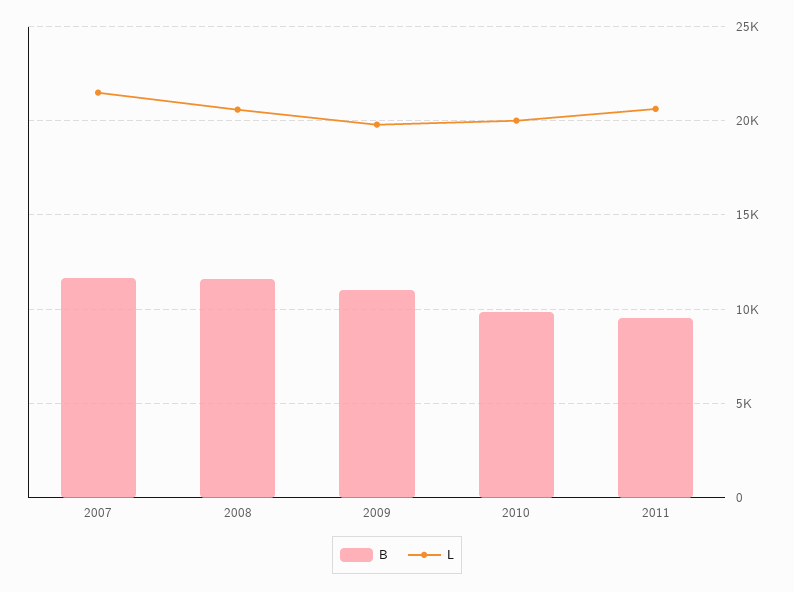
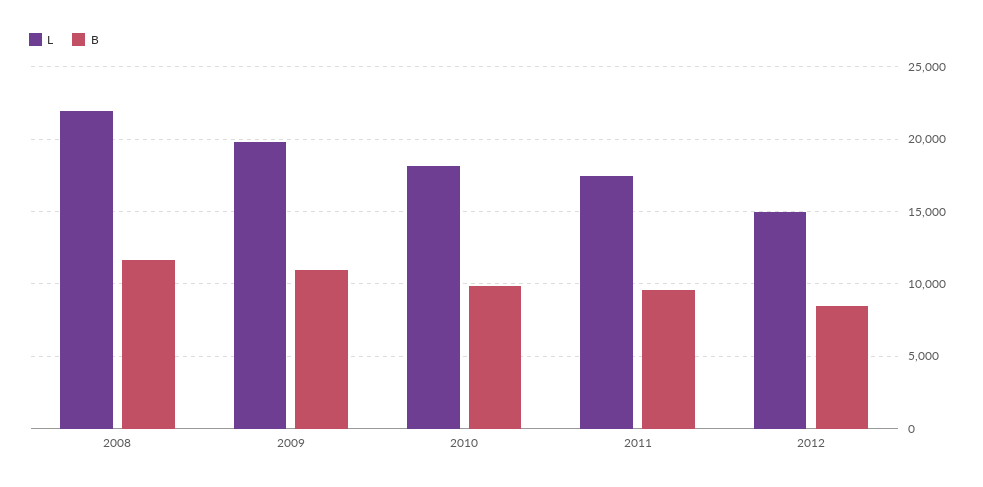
B, 2007: 11500 -> none
L, 2007: 21500 -> none
L, 2008: 20500 -> 22000
L, 2010: 20000 -> 18000
L, 2011: 20500 -> 17500
L, 2012: none -> 15000
B, 2012: none -> 8500

